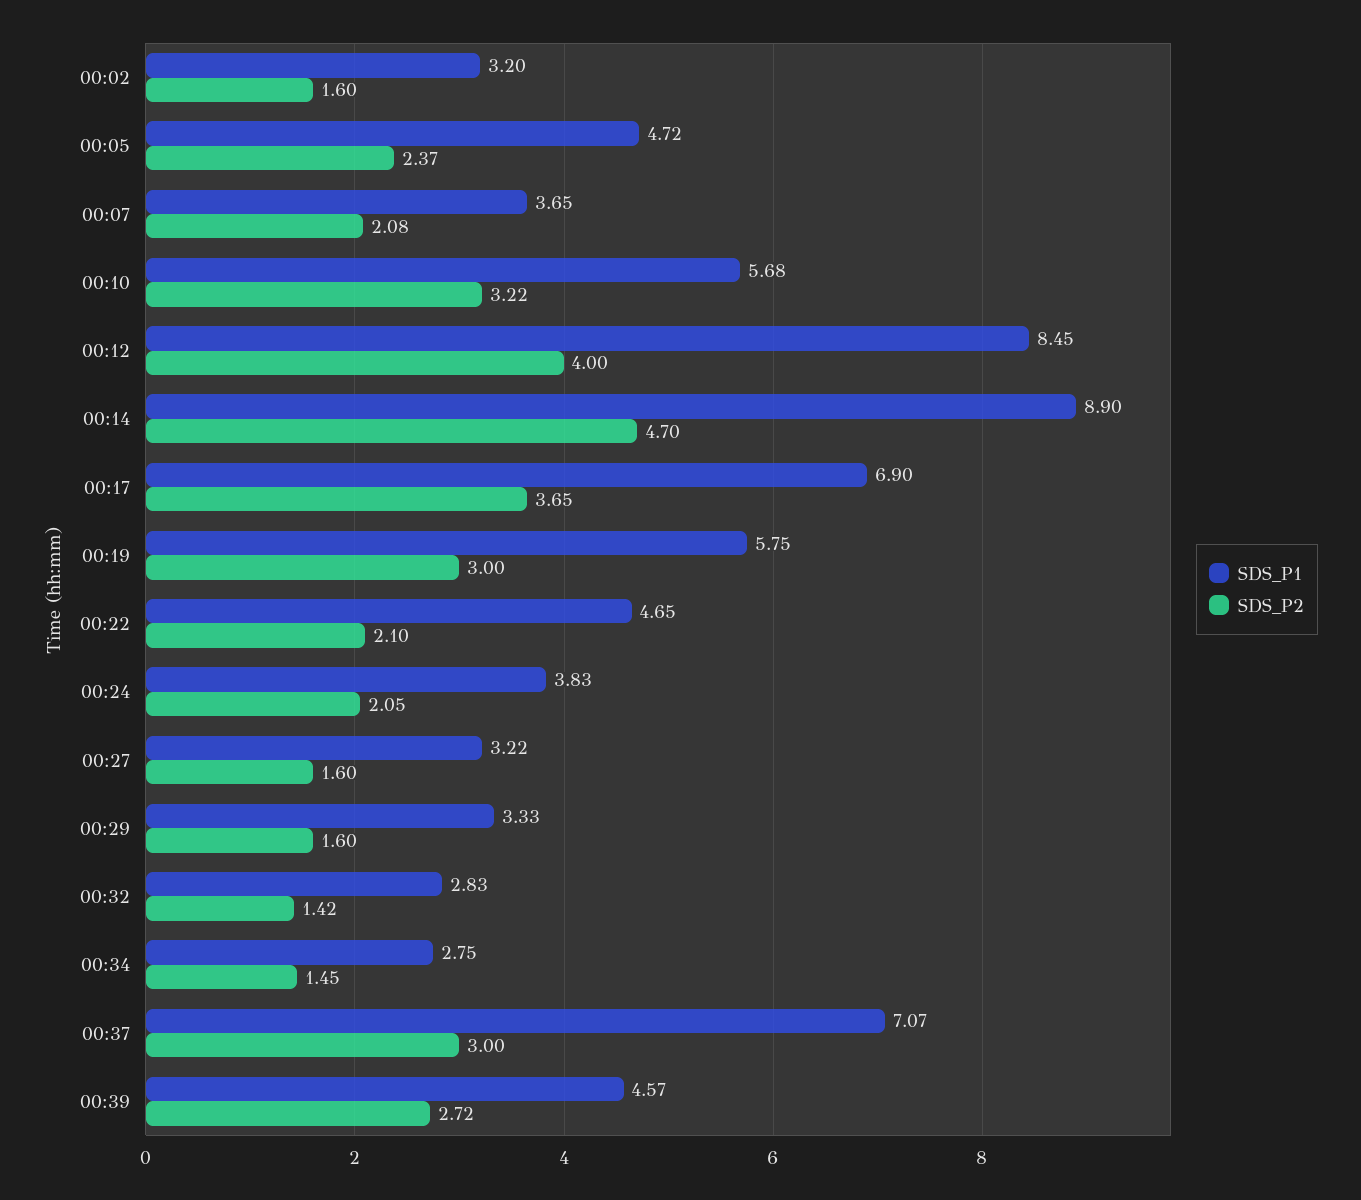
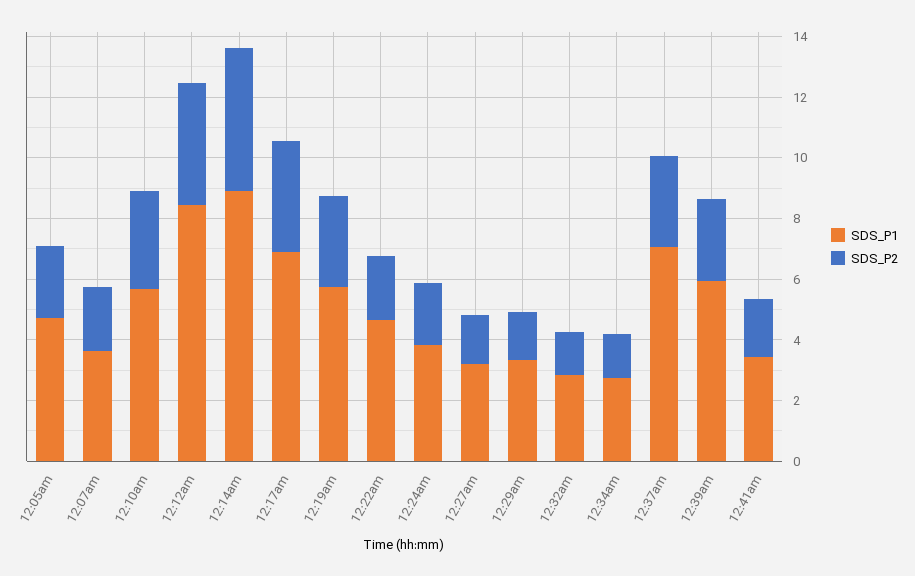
SDS_P1, 00:02: 3.2 -> none
SDS_P2, 00:02: 1.6 -> none
SDS_P1, 00:39: 4.57 -> 6
SDS_P1, 12:41am: none -> 3.5
SDS_P2, 12:41am: none -> 2

